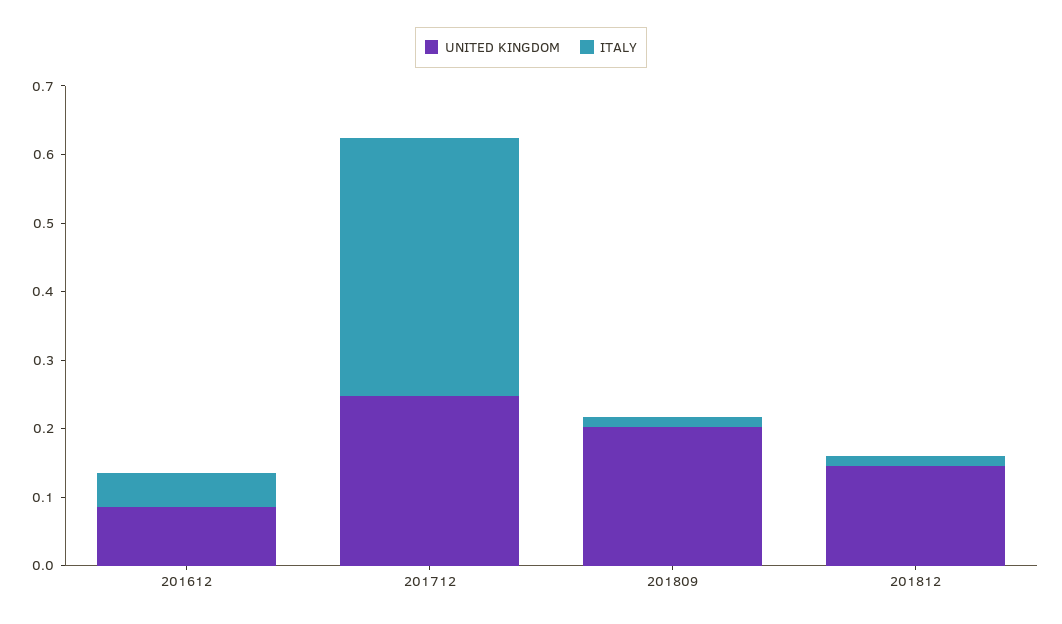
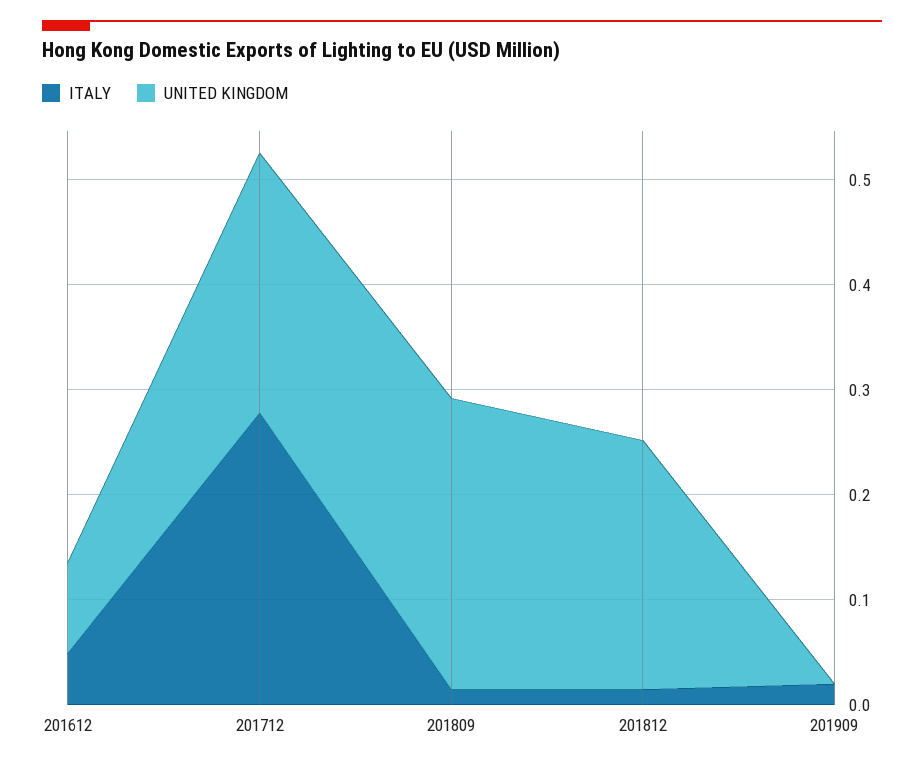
ITALY, 201712: 0.38 -> 0.28
UNITED KINGDOM, 201809: 0.2 -> 0.28
UNITED KINGDOM, 201812: 0.14 -> 0.24
ITALY, 201909: none -> 0.02
UNITED KINGDOM, 201909: none -> 0

